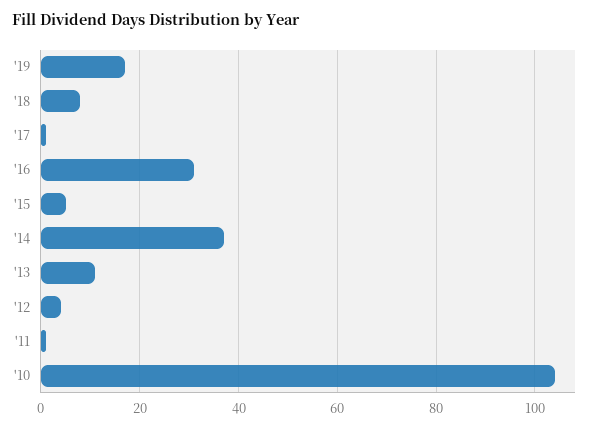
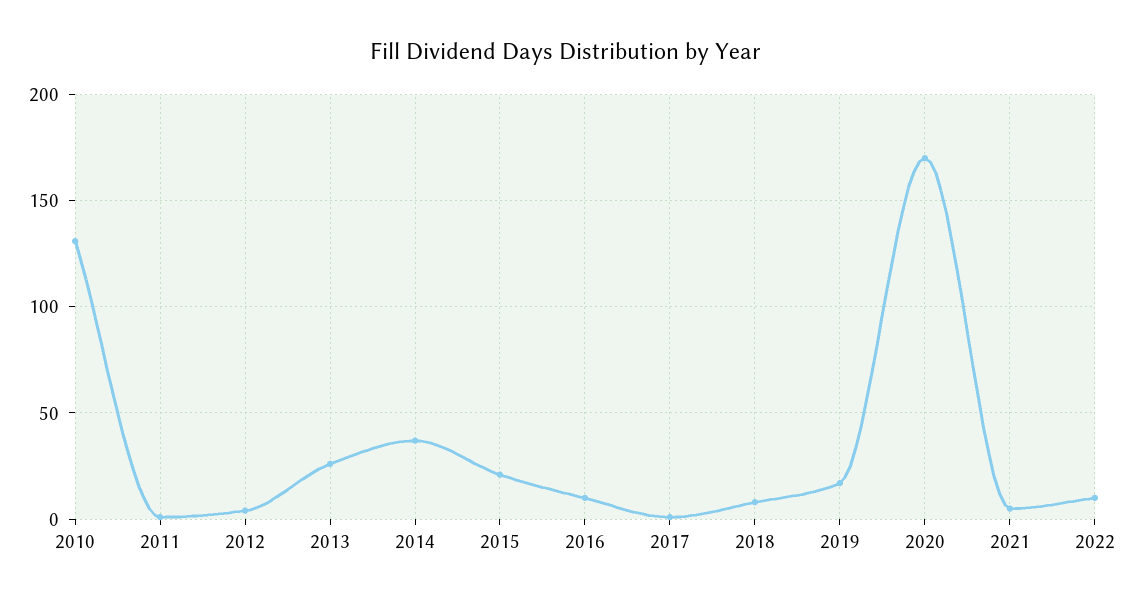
'16: 30 -> 10
'15: 5 -> 20
'13: 10 -> 25
'10: 105 -> 130
2020: none -> 170
2021: none -> 5
2022: none -> 10

